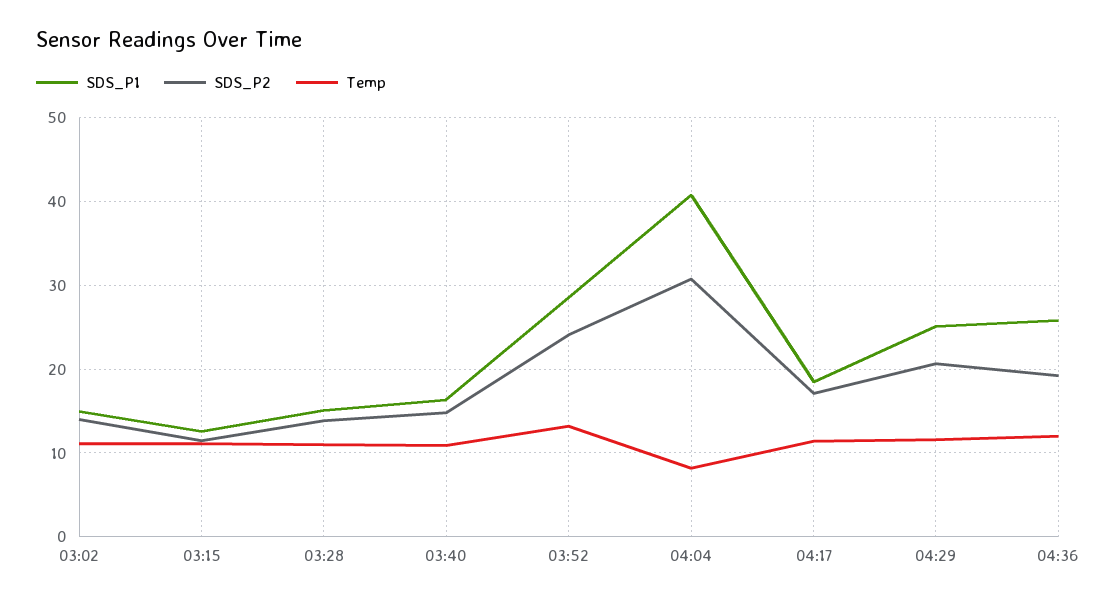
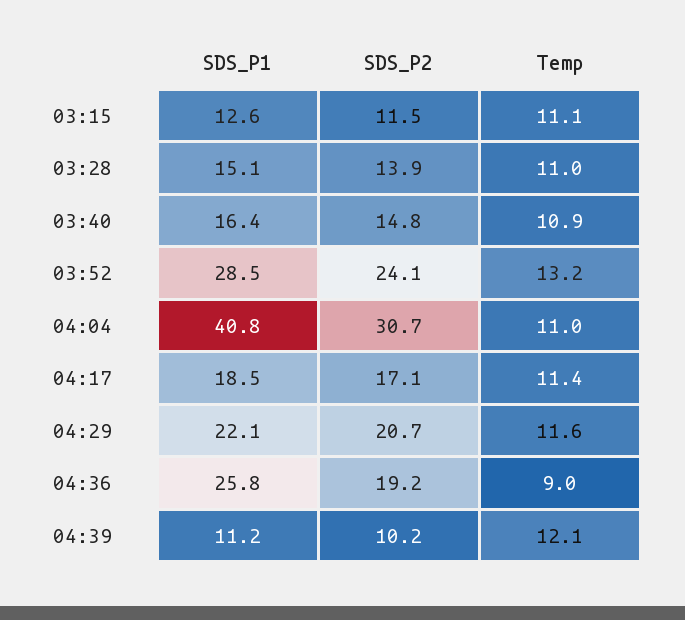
SDS_P1, 03:02: 15 -> none
SDS_P2, 03:02: 14 -> none
Temp, 03:02: 11 -> none
Temp, 04:04: 8 -> 11
SDS_P1, 04:29: 25 -> 22.1
Temp, 04:36: 12 -> 9
SDS_P1, 04:39: none -> 11.2
SDS_P2, 04:39: none -> 10.2
Temp, 04:39: none -> 12.1

